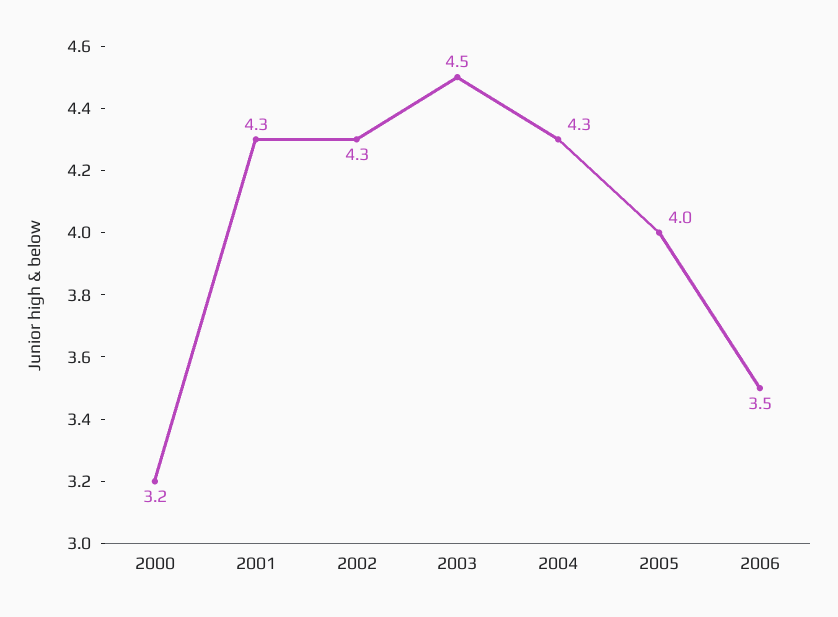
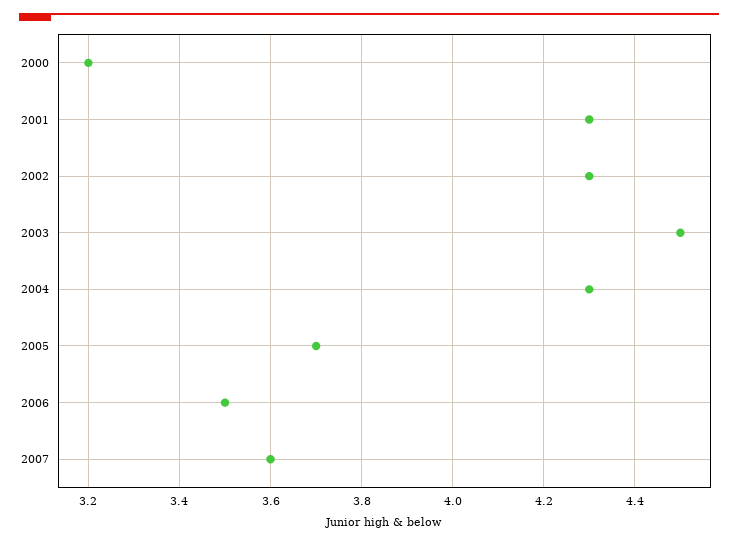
2005: 4 -> 3.7
2007: none -> 3.6

